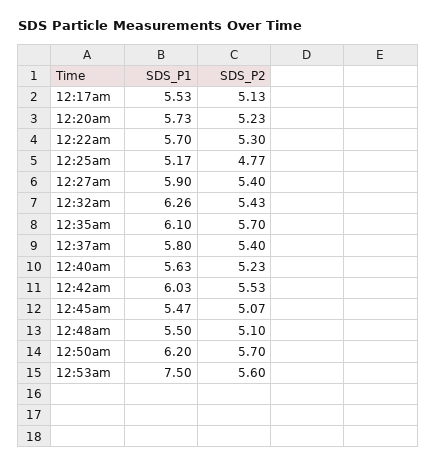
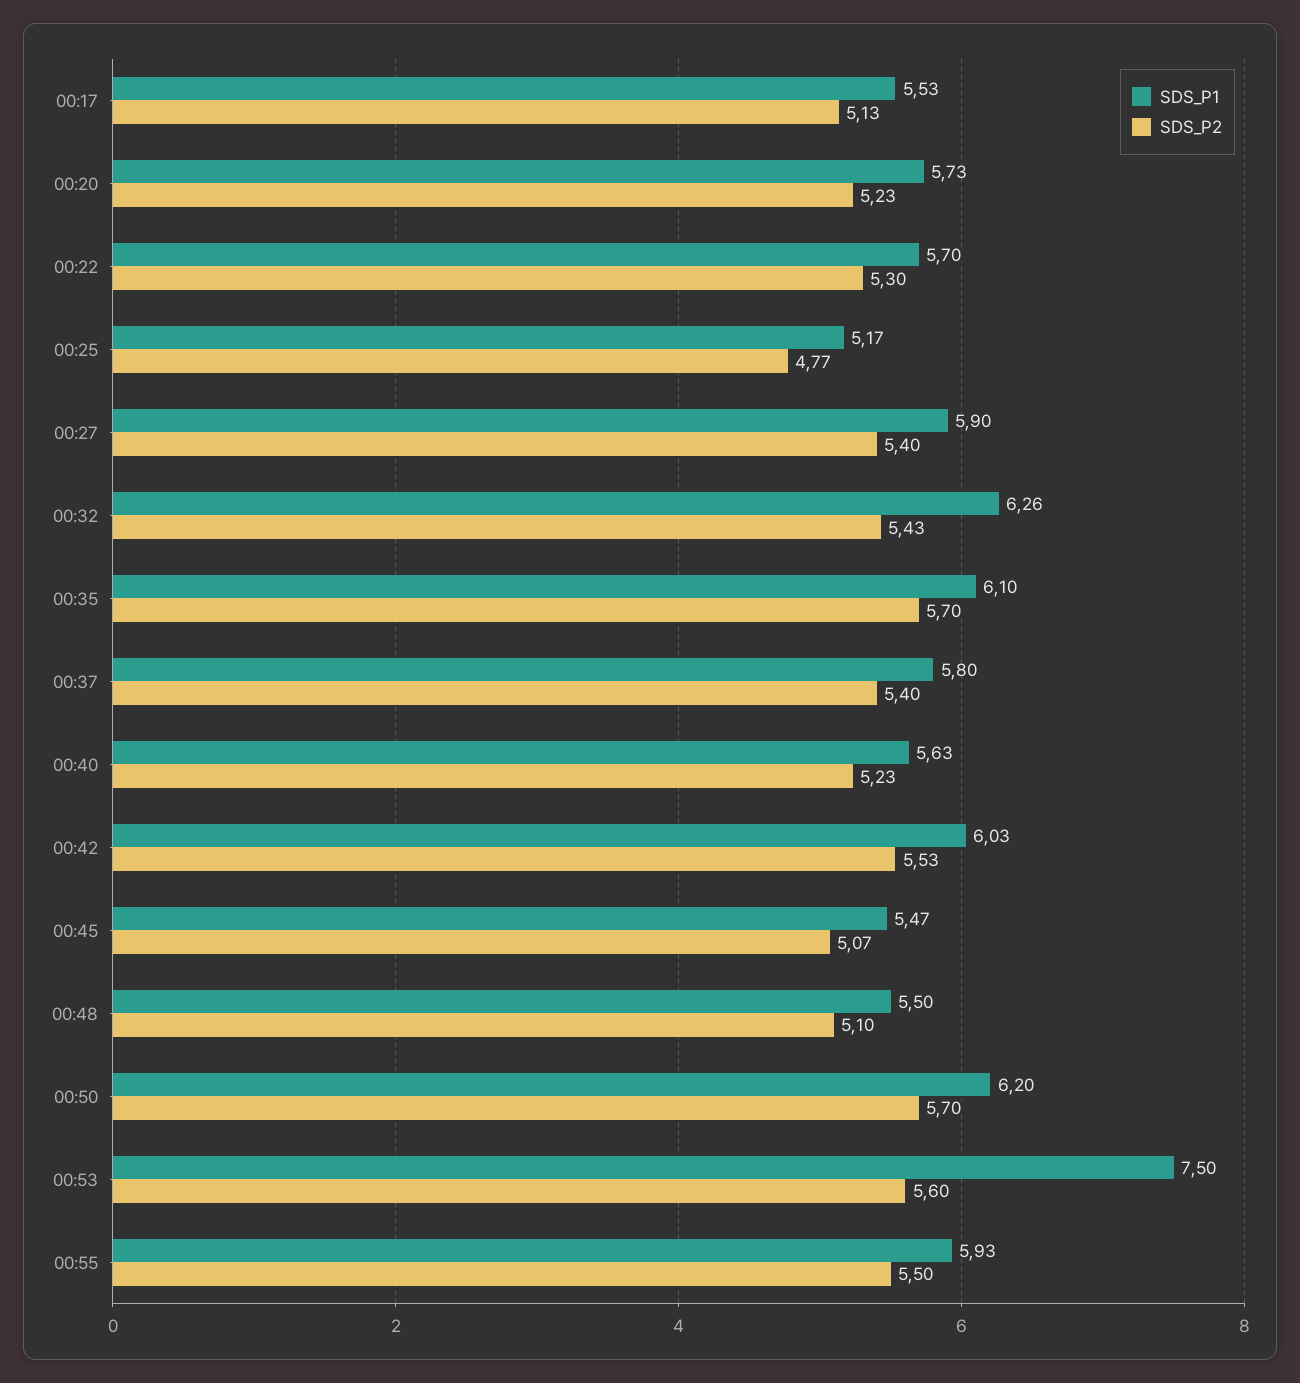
SDS_P1, 00:55: none -> 5.93
SDS_P2, 00:55: none -> 5.5

